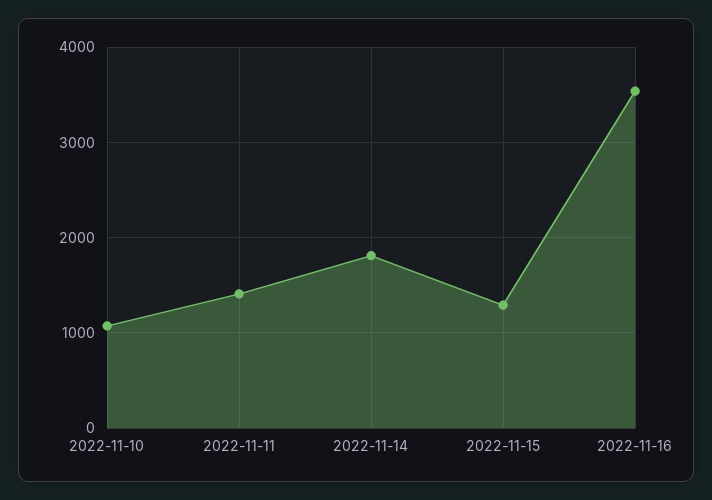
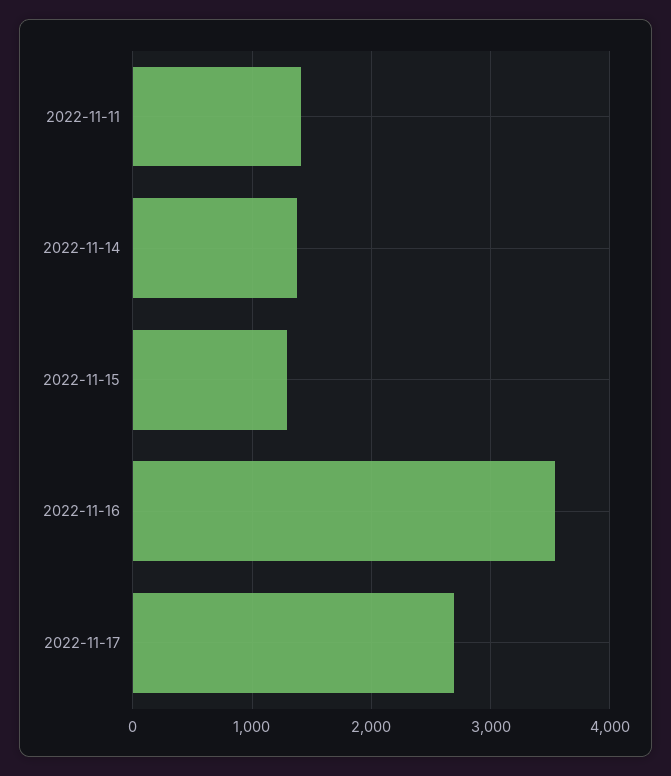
2022-11-10: 1100 -> none
2022-11-14: 1800 -> 1400
2022-11-17: none -> 2700

